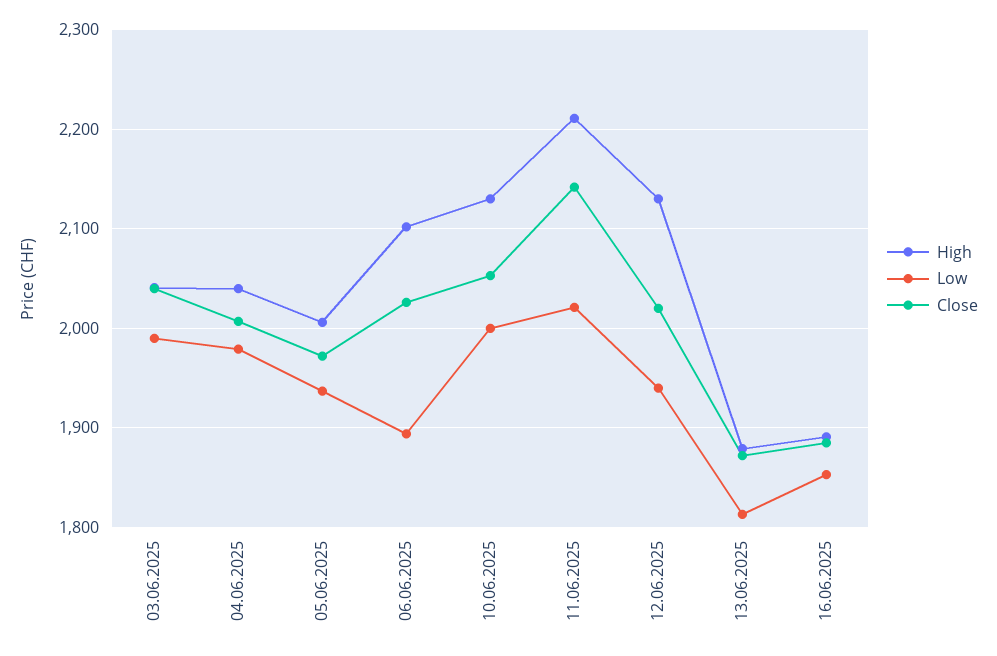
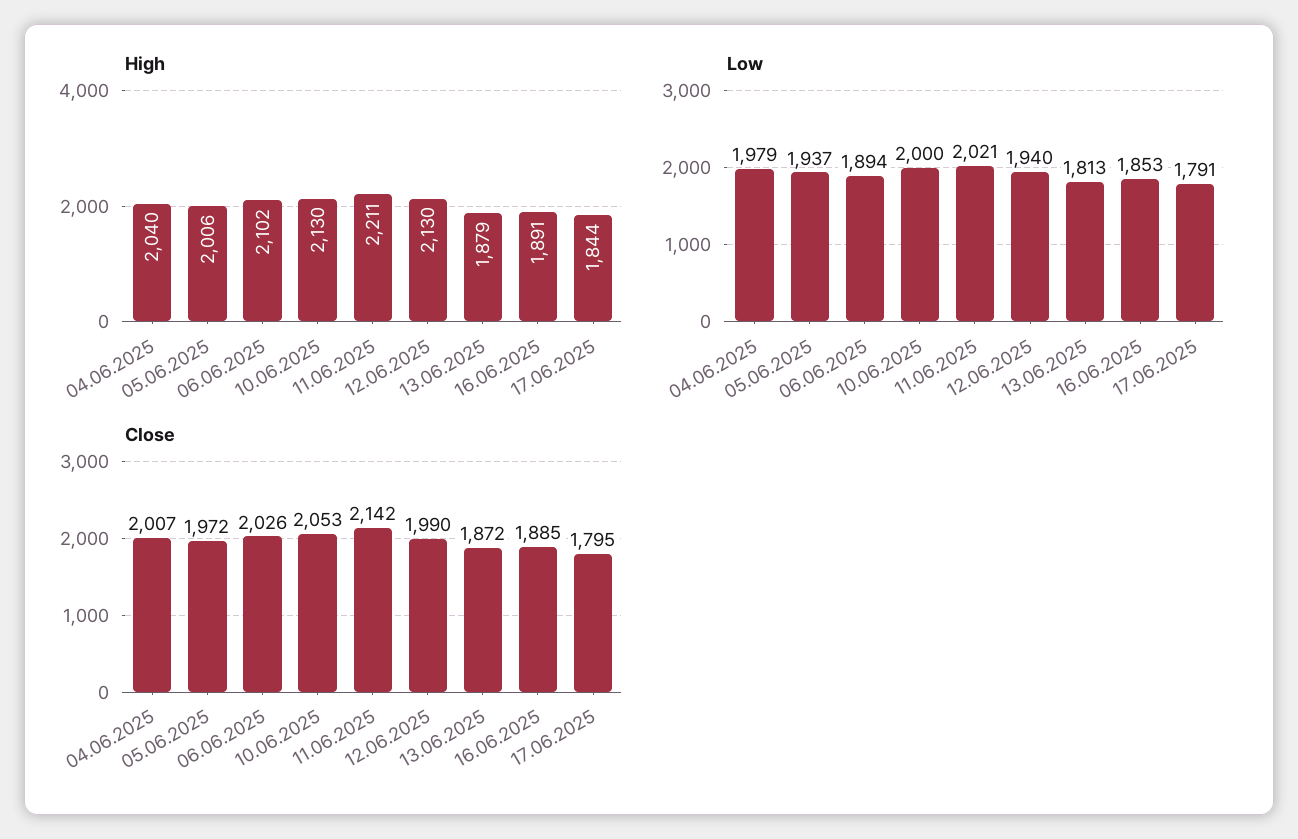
High, 03.06.2025: 2040 -> none
Low, 03.06.2025: 1990 -> none
Close, 03.06.2025: 2040 -> none
Close, 12.06.2025: 2020 -> 1990
High, 17.06.2025: none -> 1844
Low, 17.06.2025: none -> 1791
Close, 17.06.2025: none -> 1795

